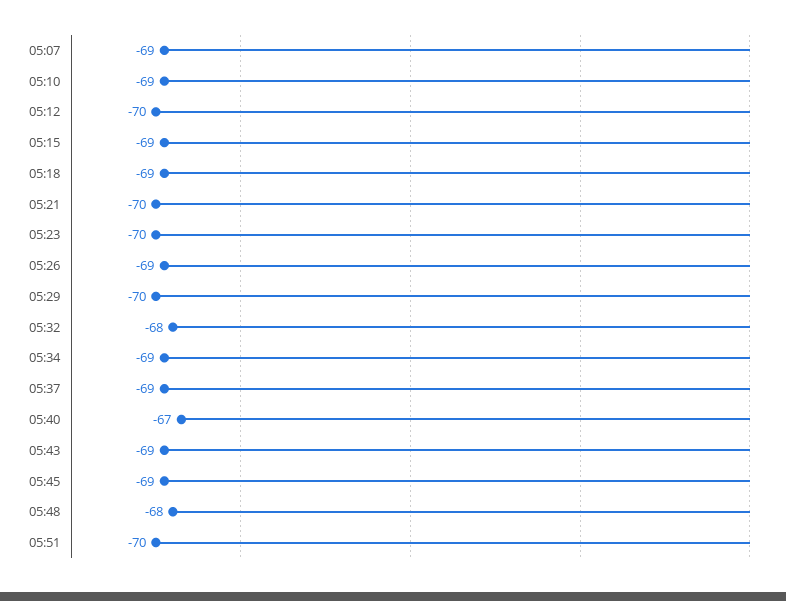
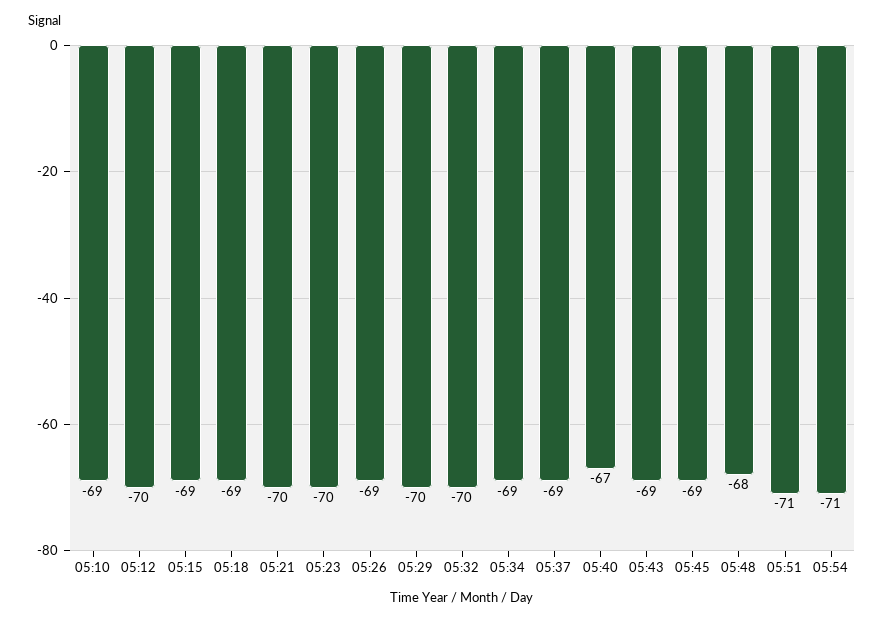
05:07: -69 -> none
05:32: -68 -> -70
05:51: -70 -> -71
05:54: none -> -71

